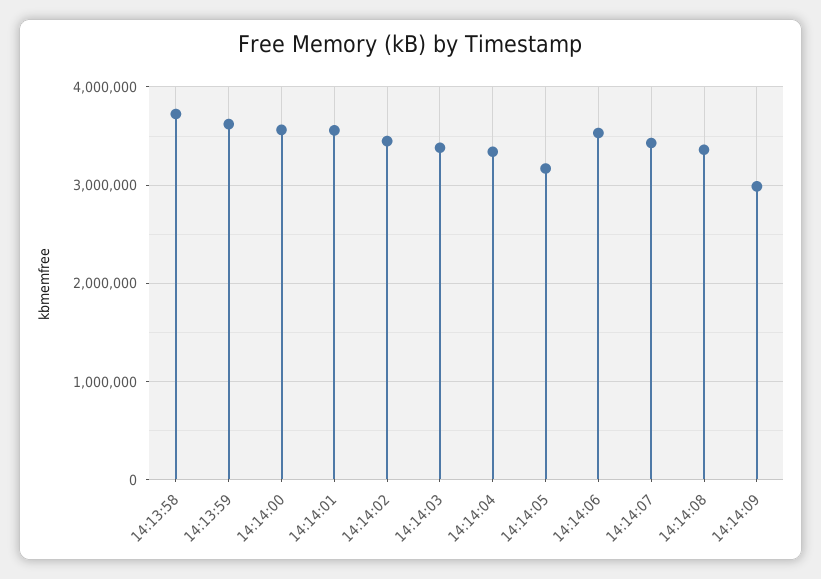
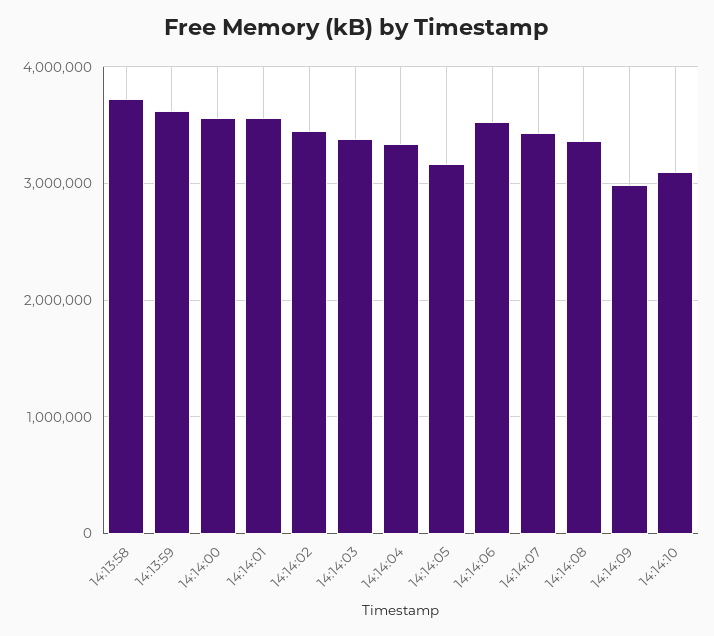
14:14:10: none -> 3100000

